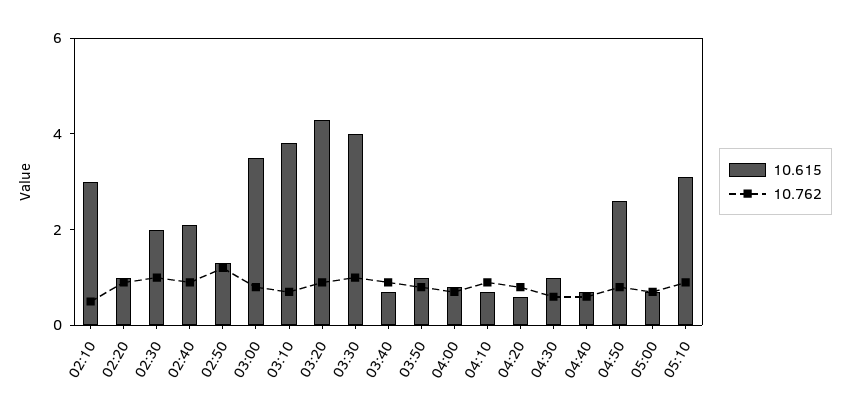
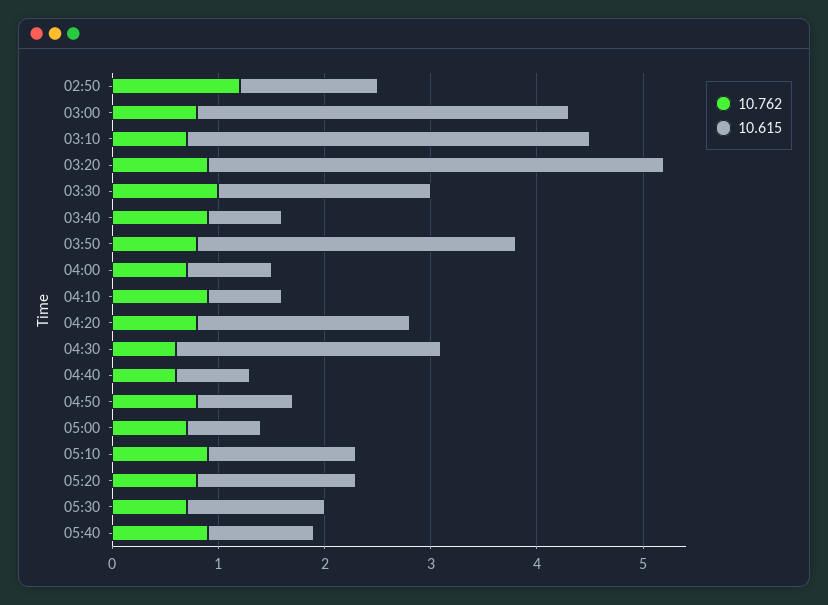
10.615, 02:10: 3 -> none
10.762, 02:10: 0.5 -> none
10.615, 02:20: 1 -> none
10.762, 02:20: 1 -> none
10.615, 02:30: 2 -> none
10.762, 02:30: 1 -> none
10.615, 02:40: 2 -> none
10.762, 02:40: 1 -> none
10.615, 03:30: 4 -> 2
10.615, 03:50: 1 -> 3
10.615, 04:20: 0.5 -> 2
10.615, 04:30: 1 -> 2.5
10.615, 04:50: 2.5 -> 0.9
10.615, 05:10: 3 -> 1.4
10.762, 05:20: none -> 0.8
10.615, 05:20: none -> 1.5
10.762, 05:30: none -> 0.7
10.615, 05:30: none -> 1.3
10.762, 05:40: none -> 0.9
10.615, 05:40: none -> 1

